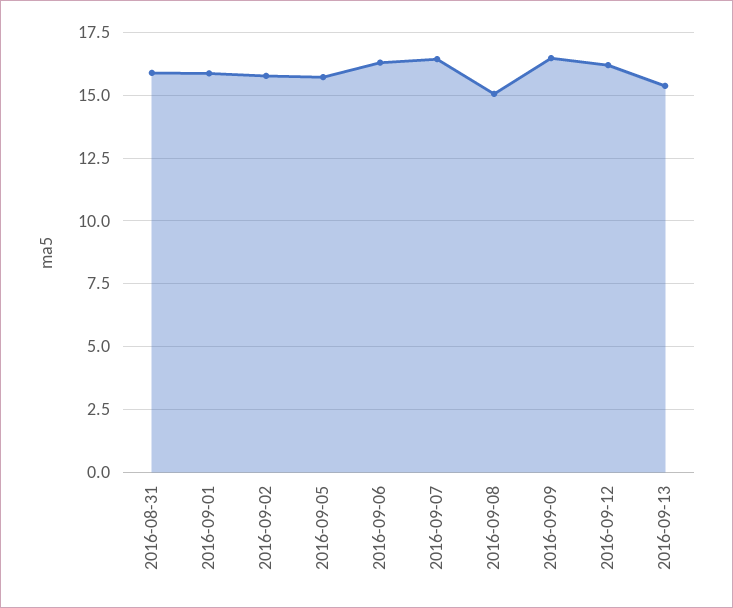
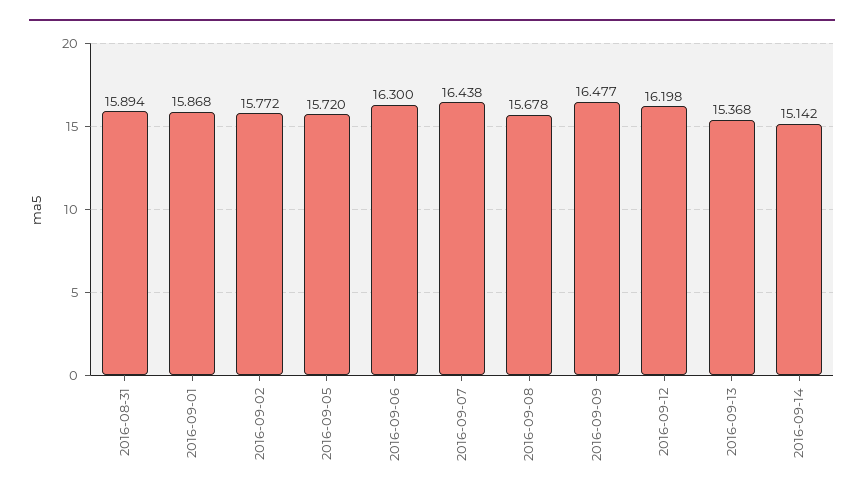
2016-09-08: 15 -> 15.678
2016-09-14: none -> 15.142

